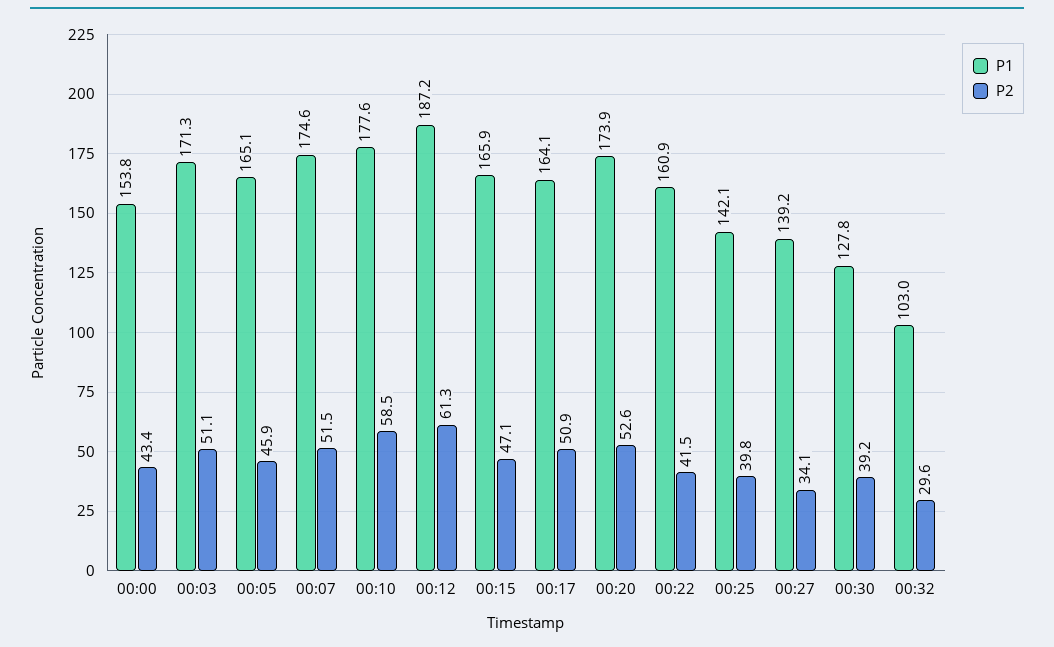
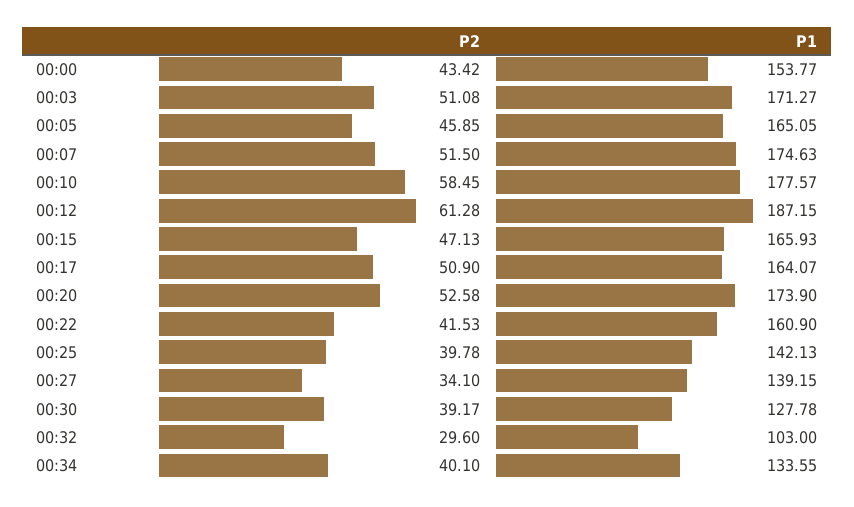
P2, 00:34: none -> 40.1
P1, 00:34: none -> 133.55

